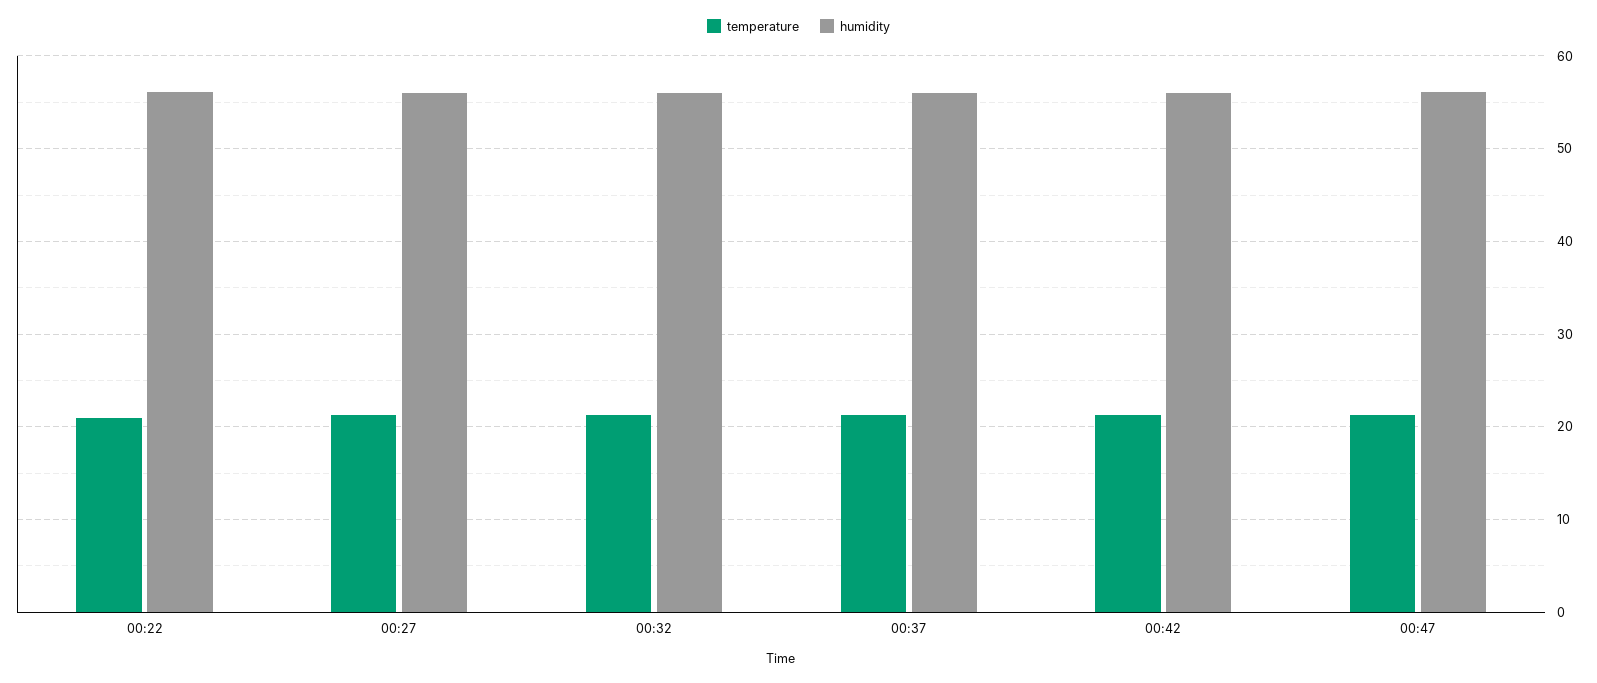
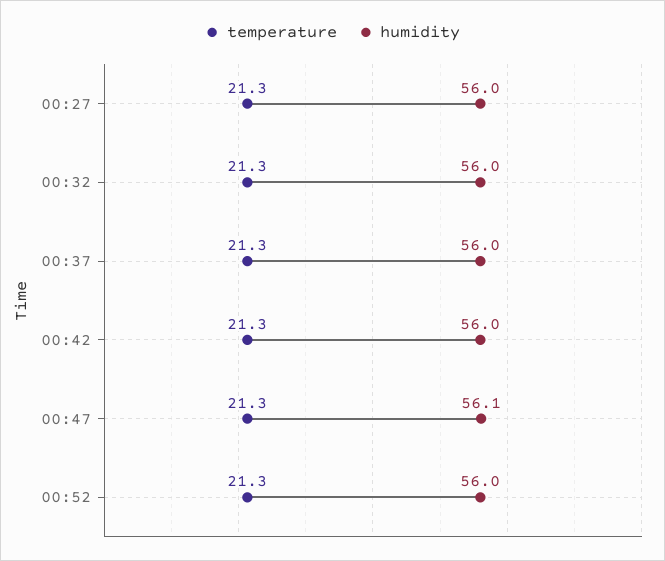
temperature, 00:22: 21 -> none
humidity, 00:22: 56 -> none
temperature, 00:52: none -> 21.3
humidity, 00:52: none -> 56

